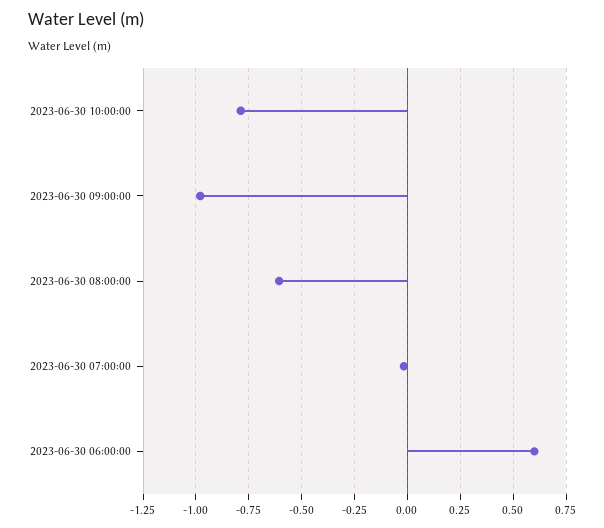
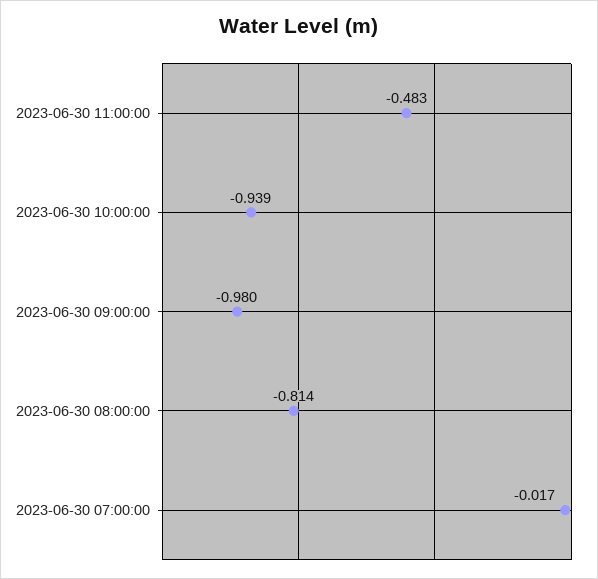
2023-06-30 10:00:00: -0.8 -> -0.939
2023-06-30 08:00:00: -0.6 -> -0.814
2023-06-30 06:00:00: 0.6 -> none
2023-06-30 11:00:00: none -> -0.483

